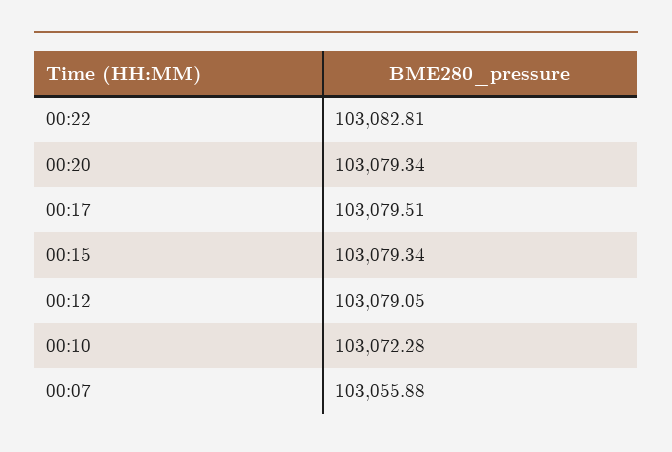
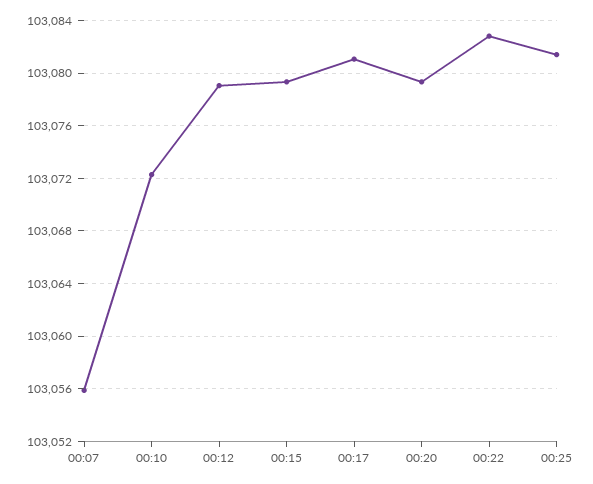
00:17: 103079.51 -> 103081
00:25: none -> 103081.5

